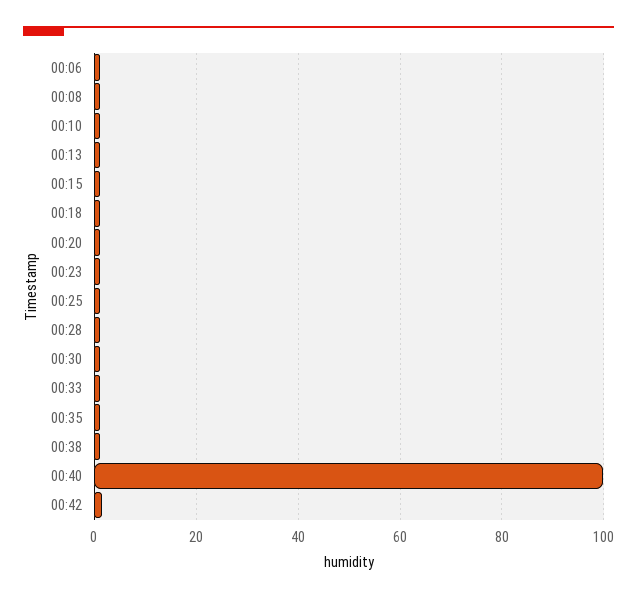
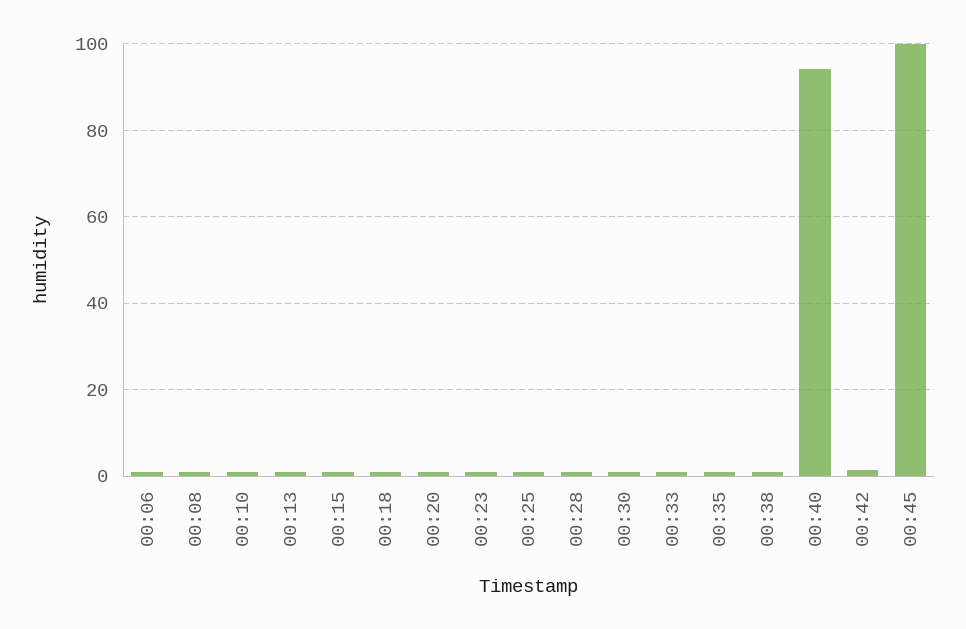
00:40: 100 -> 94
00:45: none -> 100

